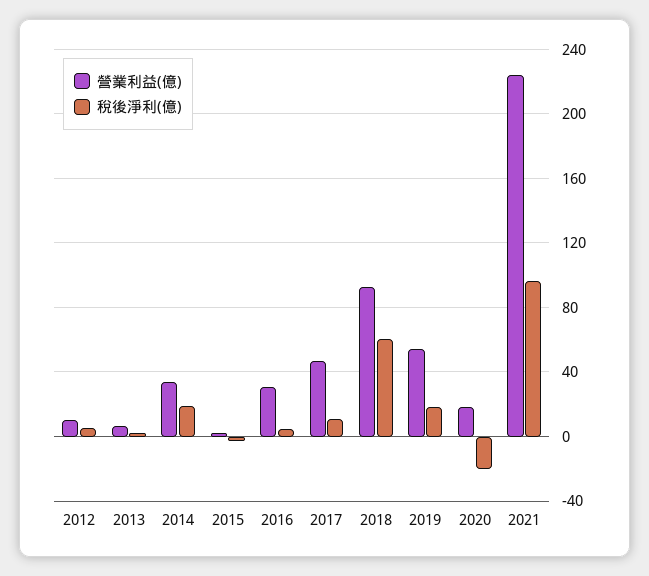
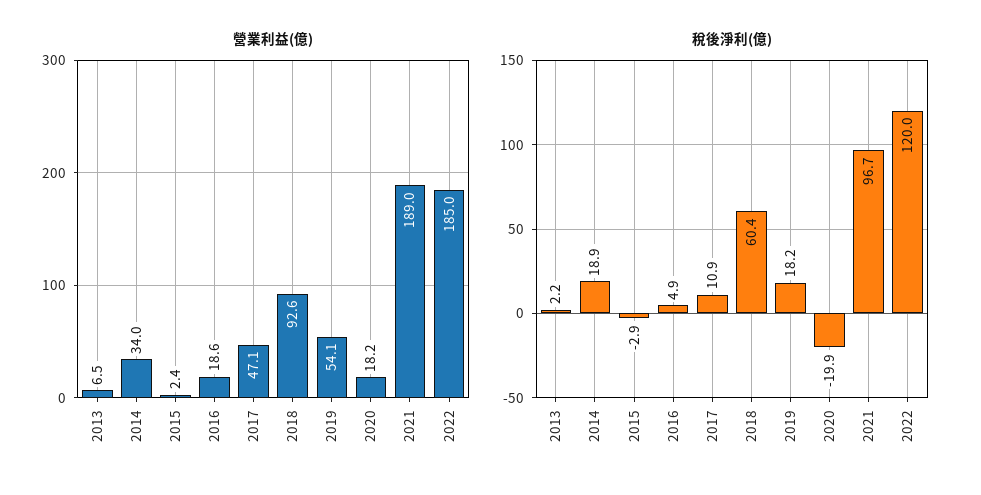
營業利益(億), 2012: 10 -> none
稅後淨利(億), 2012: 5 -> none
營業利益(億), 2016: 30 -> 18.6
營業利益(億), 2021: 225 -> 189
營業利益(億), 2022: none -> 185
稅後淨利(億), 2022: none -> 120

